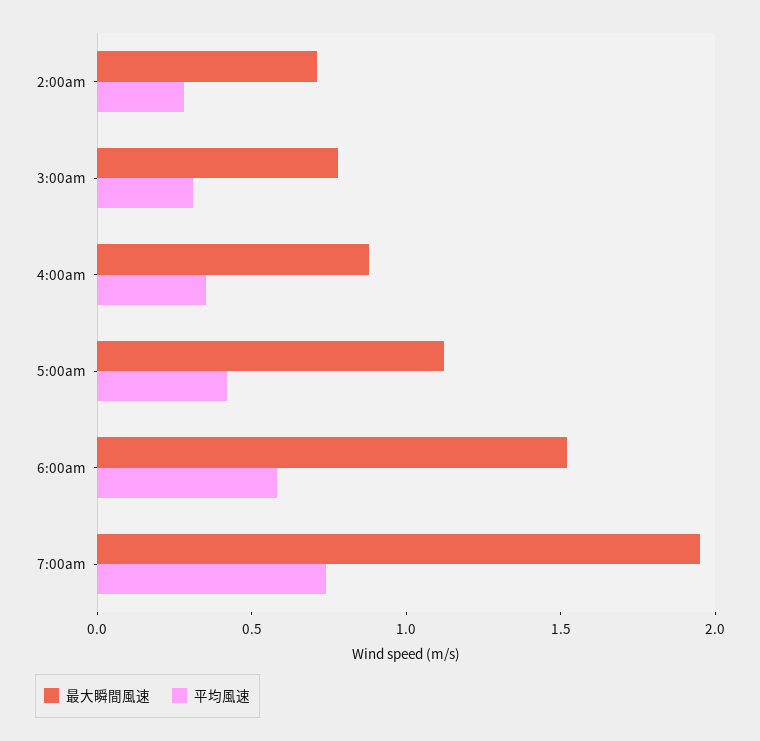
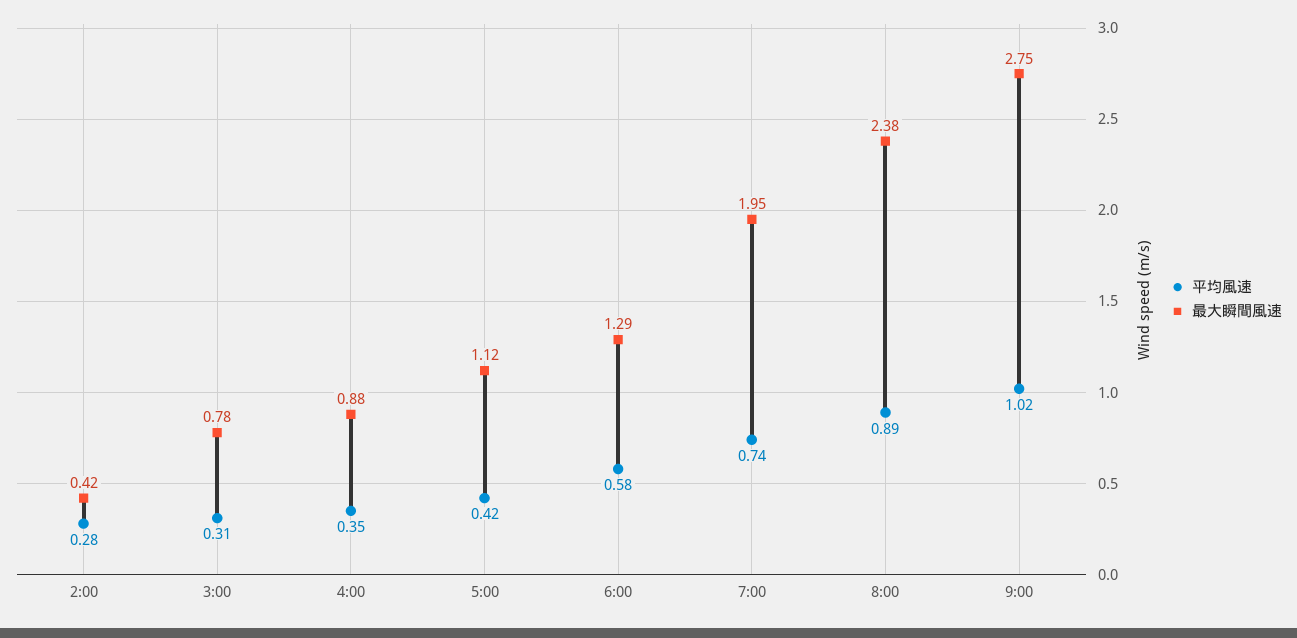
最大瞬間風速, 2:00am: 0.7 -> 0.42
最大瞬間風速, 6:00am: 1.5 -> 1.29
平均風速, 8:00: none -> 0.89
最大瞬間風速, 8:00: none -> 2.38
平均風速, 9:00: none -> 1.02
最大瞬間風速, 9:00: none -> 2.75

